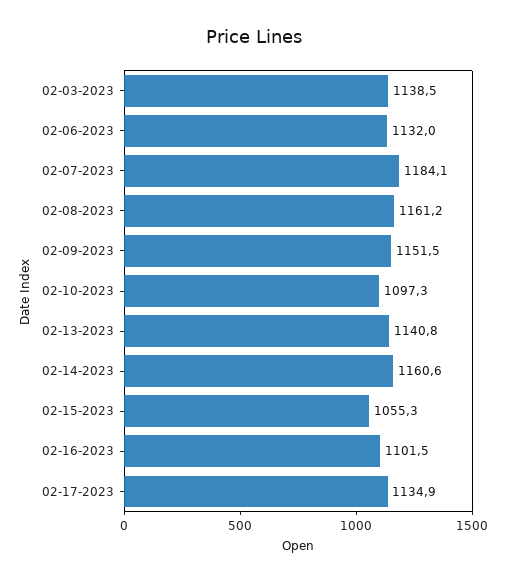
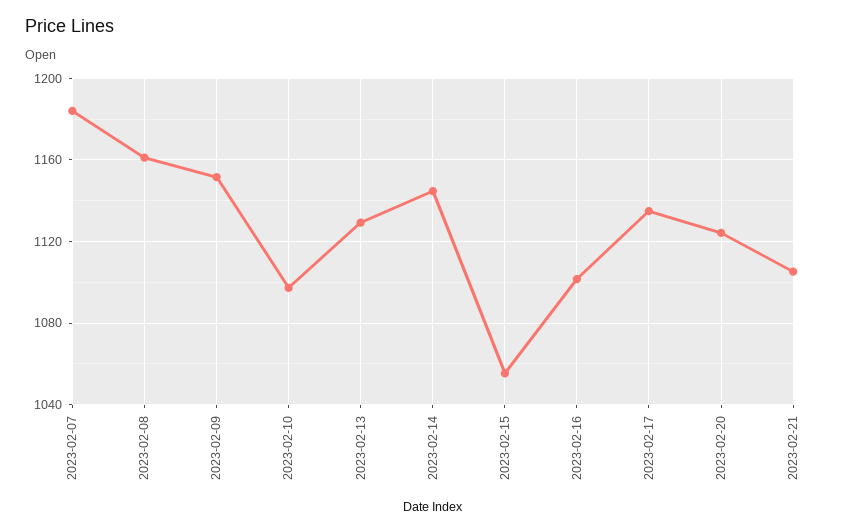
02-03-2023: 1138.5 -> none
02-06-2023: 1132 -> none
02-13-2023: 1140.8 -> 1130
02-14-2023: 1160.6 -> 1145
2023-02-20: none -> 1125
2023-02-21: none -> 1105

